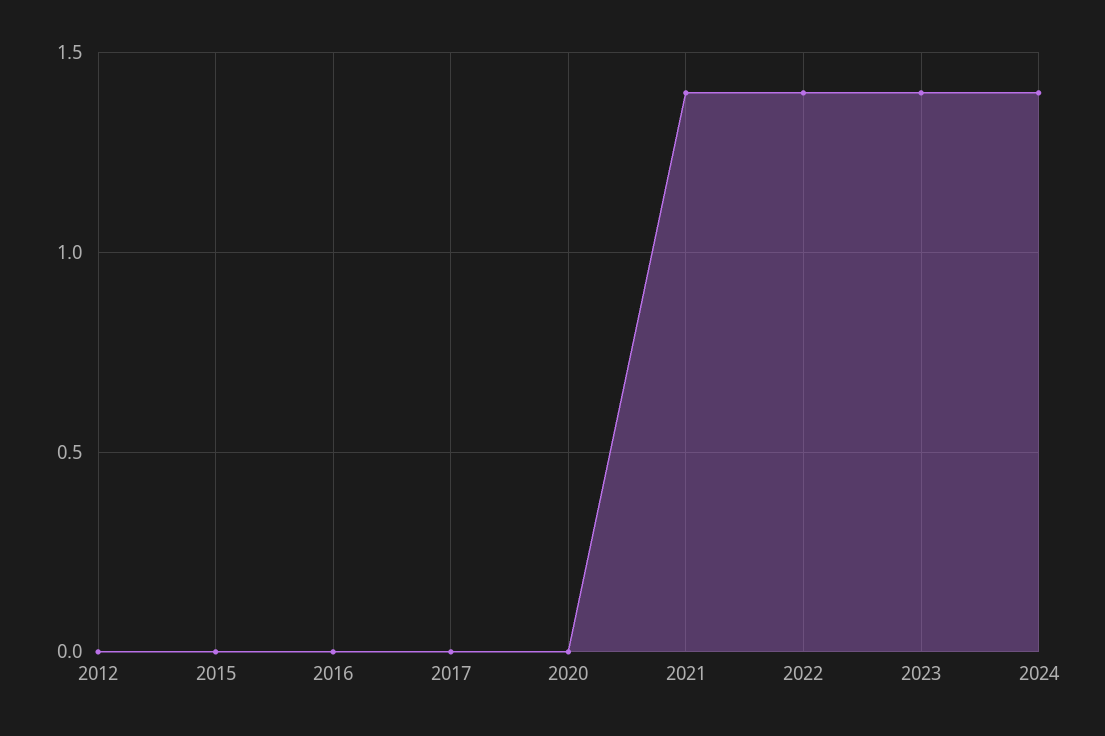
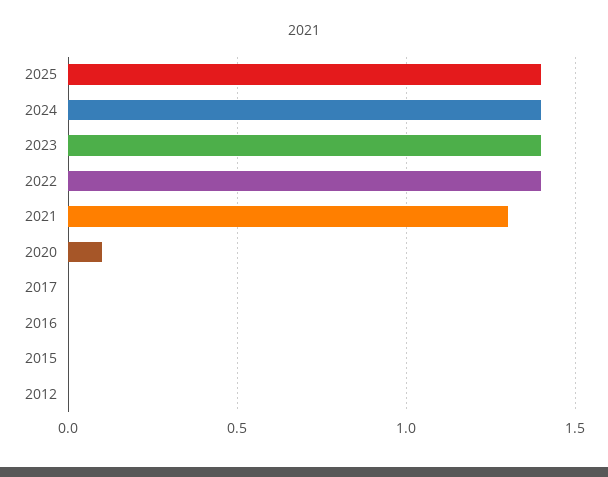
2020: 0 -> 0.1
2021: 1.4 -> 1.3
2025: none -> 1.4

